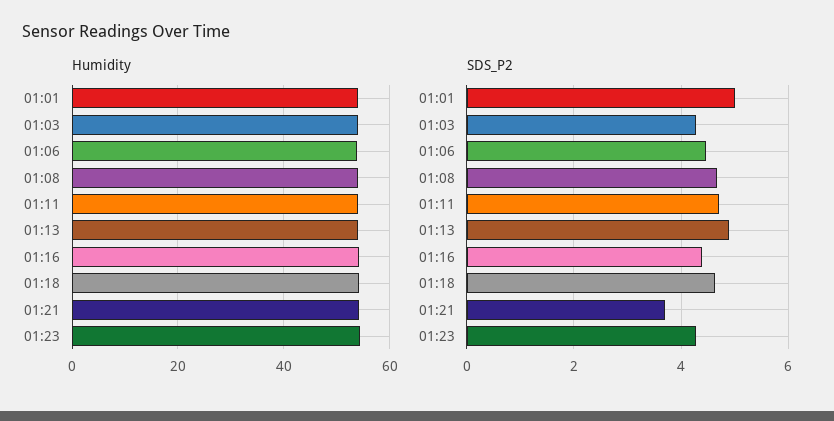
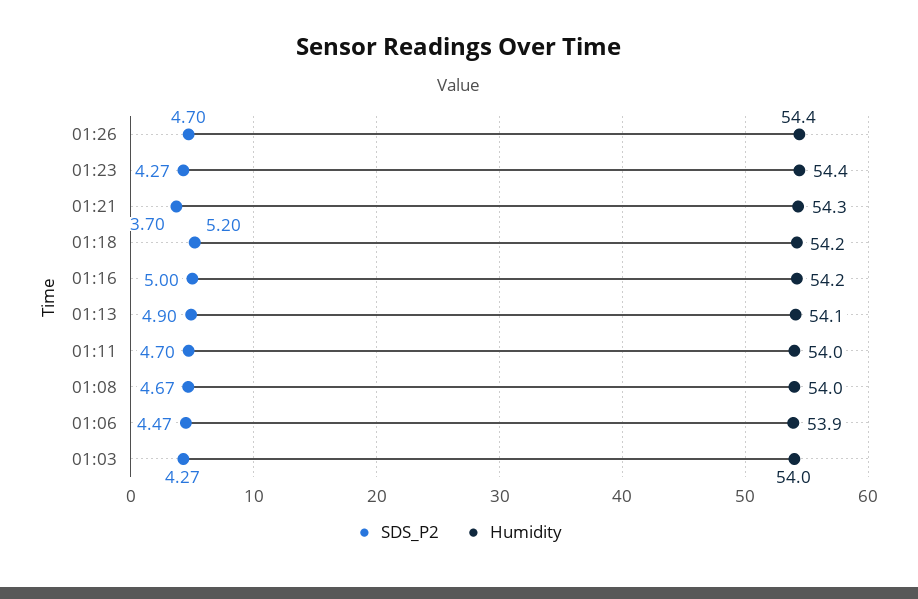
Humidity, 01:01: 54 -> none
SDS_P2, 01:01: 5 -> none
SDS_P2, 01:16: 4.4 -> 5
SDS_P2, 01:18: 4.6 -> 5.2
SDS_P2, 01:26: none -> 4.7
Humidity, 01:26: none -> 54.4

